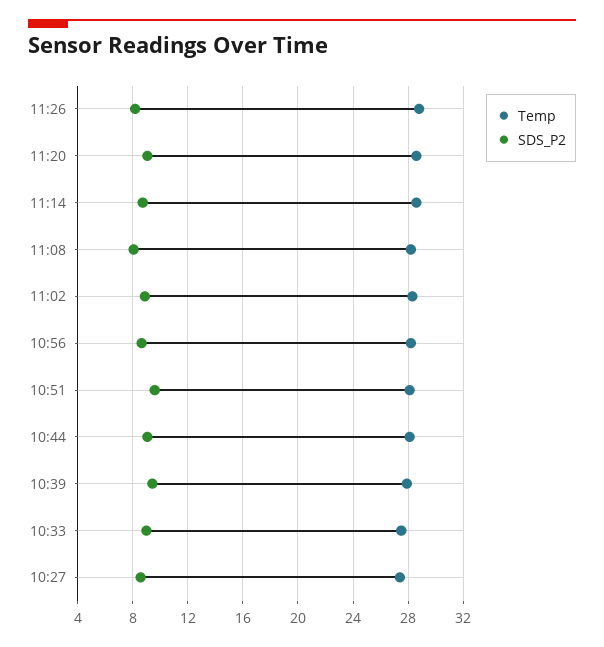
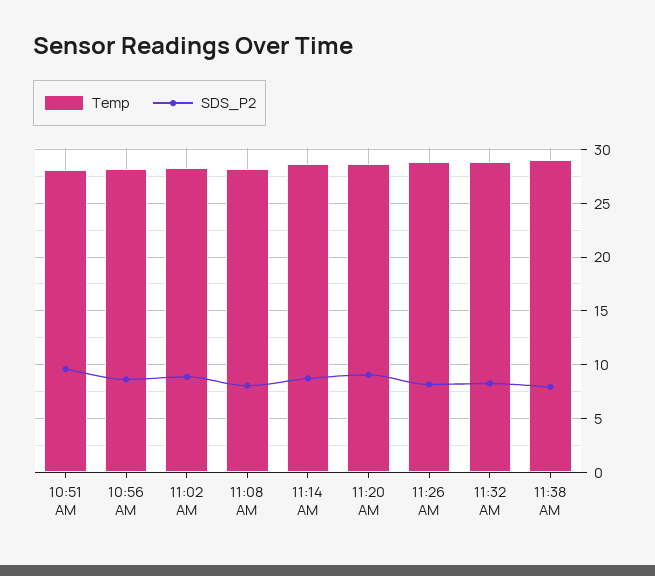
Temp, 10:44: 28 -> none
SDS_P2, 10:44: 9 -> none
Temp, 10:39: 28 -> none
SDS_P2, 10:39: 9.5 -> none
Temp, 10:33: 27.5 -> none
SDS_P2, 10:33: 9 -> none
Temp, 10:27: 27.5 -> none
SDS_P2, 10:27: 8.5 -> none
Temp, 11:32 AM: none -> 29
SDS_P2, 11:32 AM: none -> 8
Temp, 11:38 AM: none -> 29
SDS_P2, 11:38 AM: none -> 8

